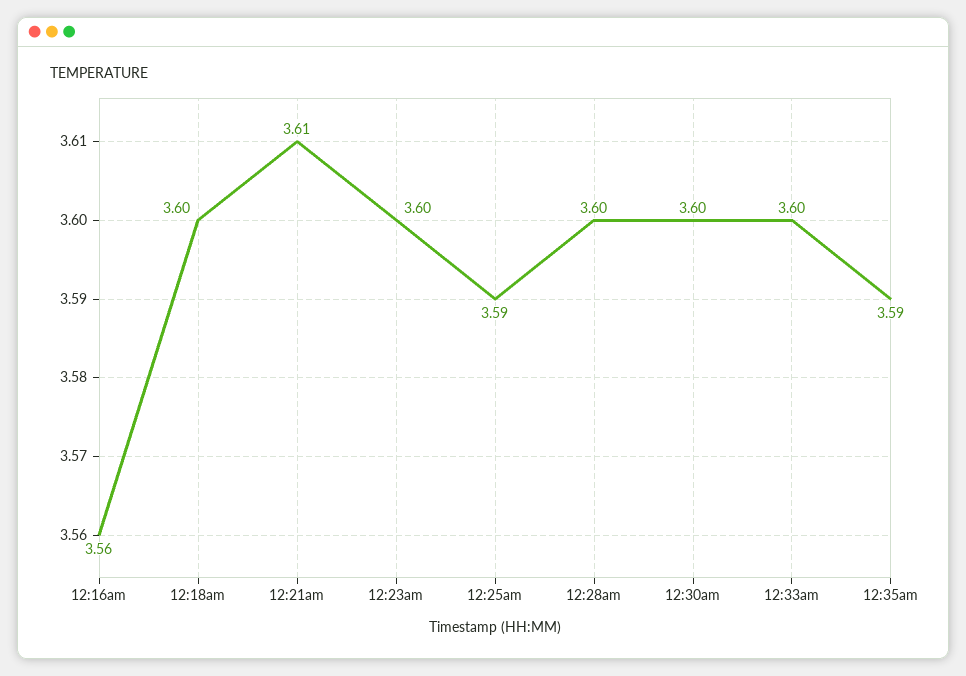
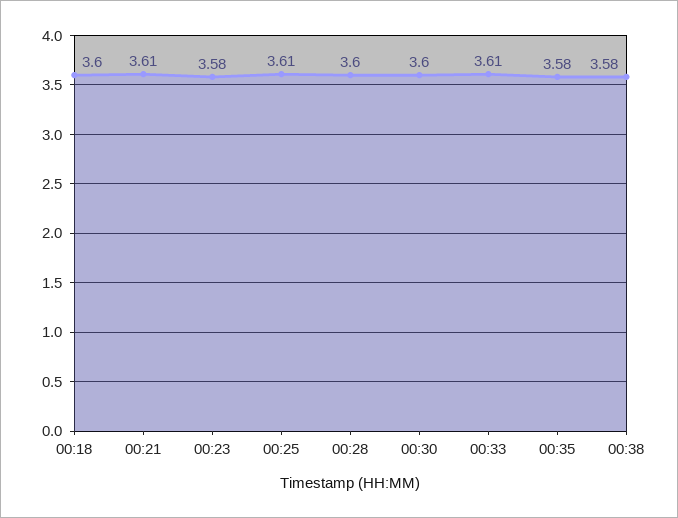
12:16am: 3.56 -> none
12:23am: 3.6 -> 3.58
12:25am: 3.59 -> 3.61
12:33am: 3.6 -> 3.61
12:35am: 3.59 -> 3.58
00:38: none -> 3.58

